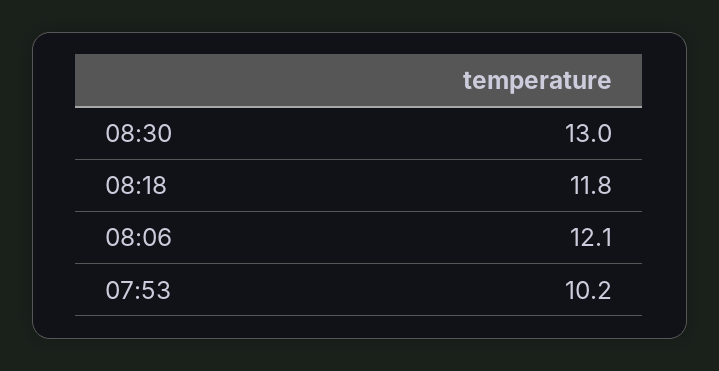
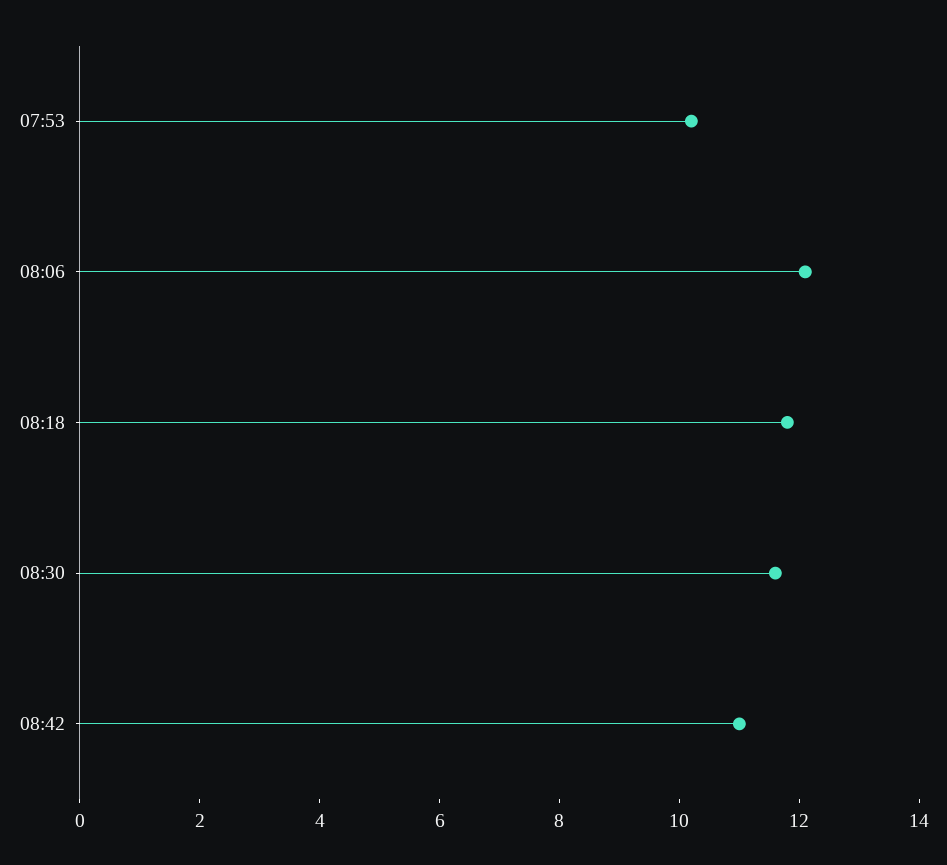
08:30: 13 -> 11.5
08:42: none -> 11

